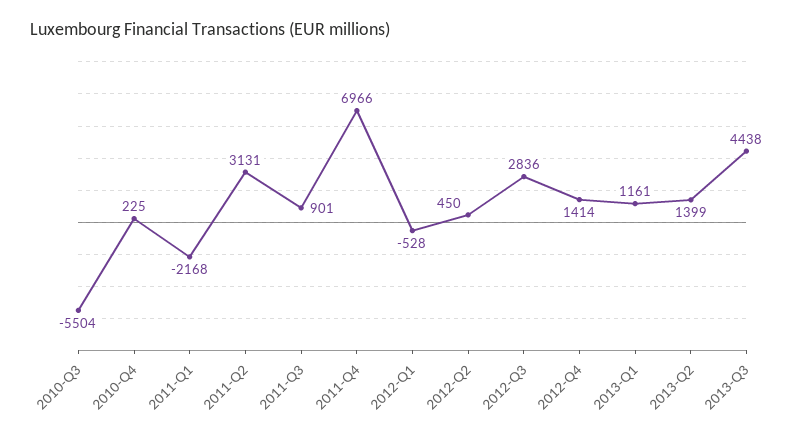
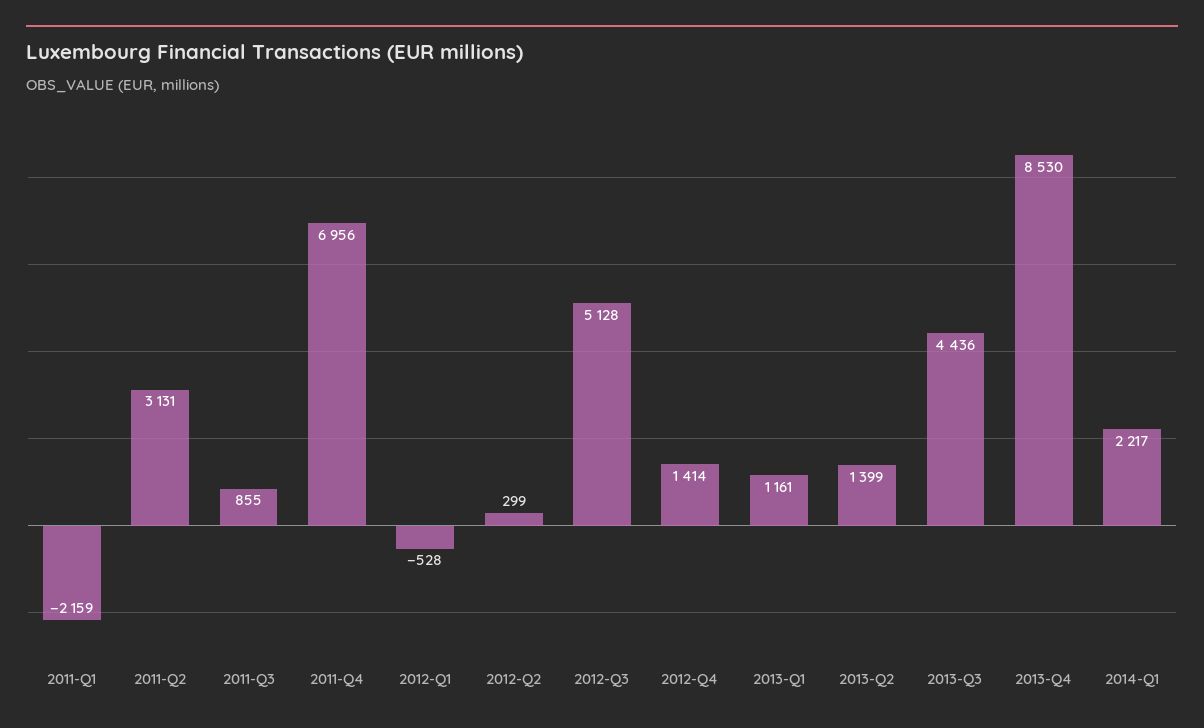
2010-Q3: -5504 -> none
2010-Q4: 225 -> none
2011-Q1: -2168 -> -2159
2011-Q3: 901 -> 855
2011-Q4: 6966 -> 6956
2012-Q2: 450 -> 299
2012-Q3: 2836 -> 5128
2013-Q3: 4438 -> 4436
2013-Q4: none -> 8530
2014-Q1: none -> 2217

